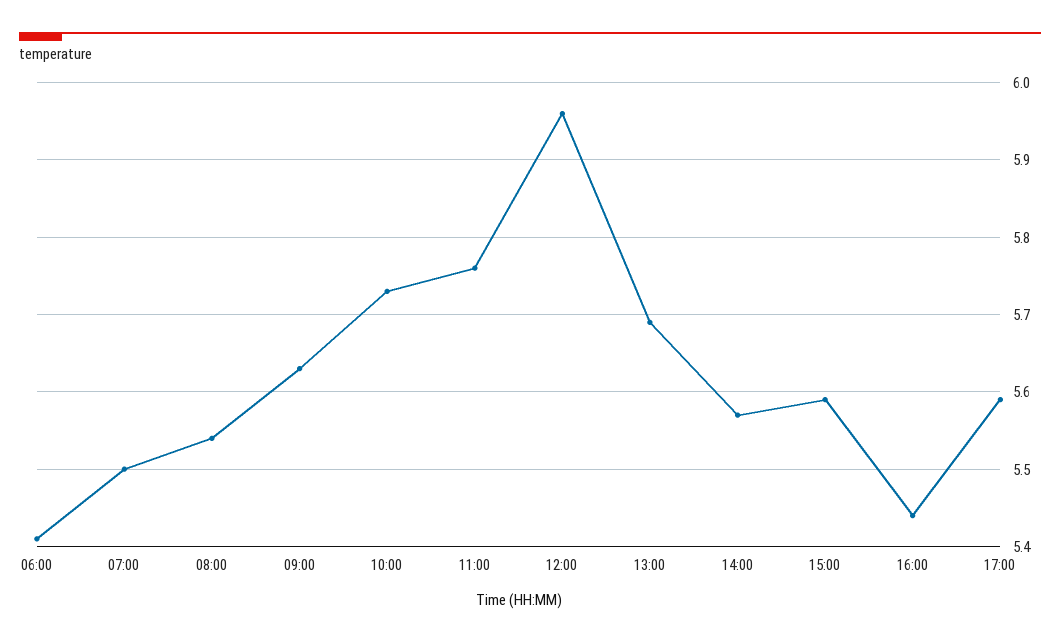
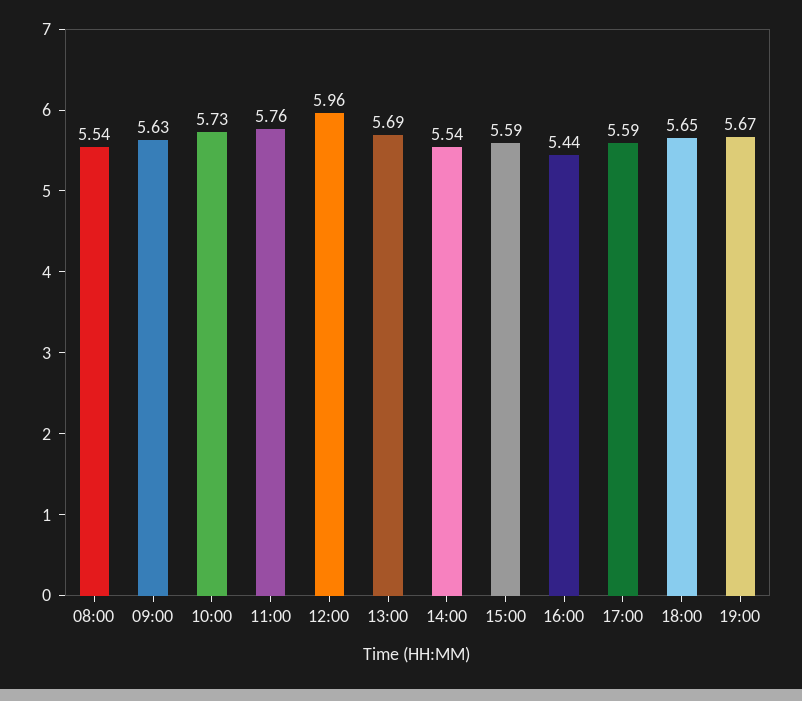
06:00: 5.41 -> none
07:00: 5.5 -> none
14:00: 5.57 -> 5.54
18:00: none -> 5.65
19:00: none -> 5.67

